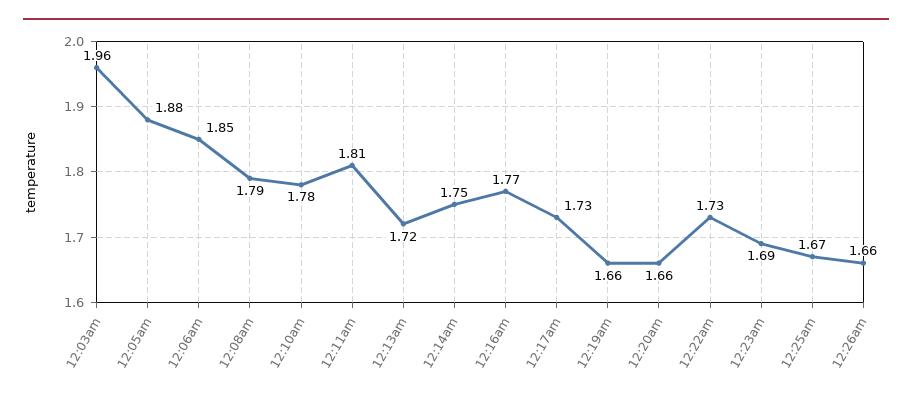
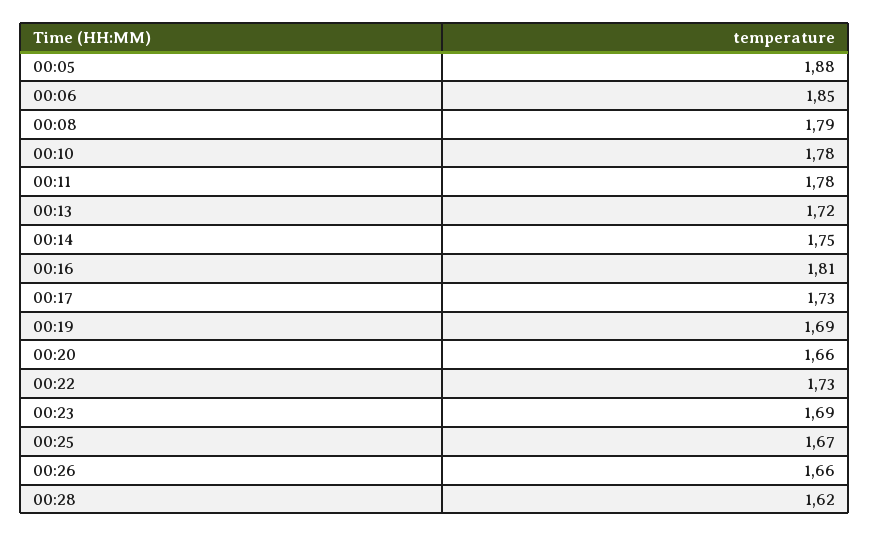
12:03am: 1.96 -> none
12:11am: 1.81 -> 1.78
12:16am: 1.77 -> 1.81
12:19am: 1.66 -> 1.69
00:28: none -> 1.62

